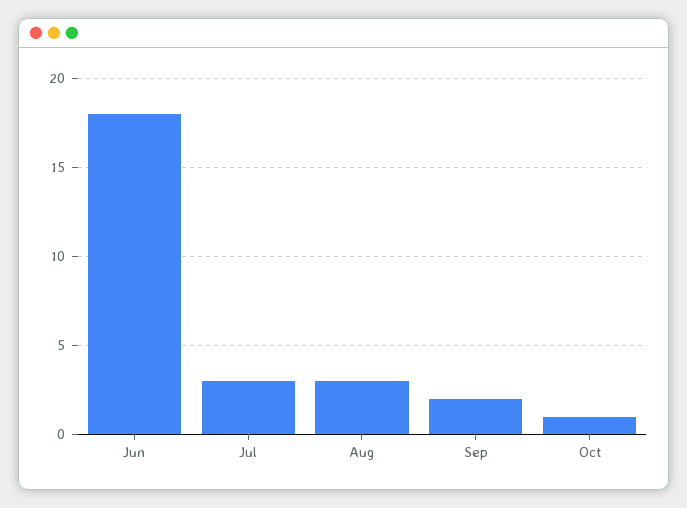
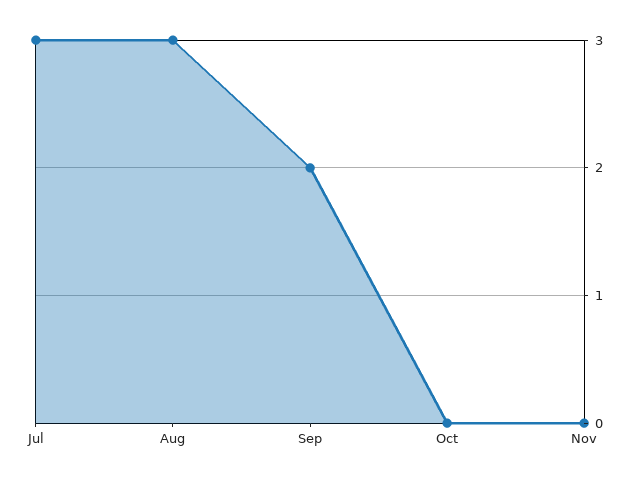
Jun: 18 -> none
Oct: 1 -> 0
Nov: none -> 0

